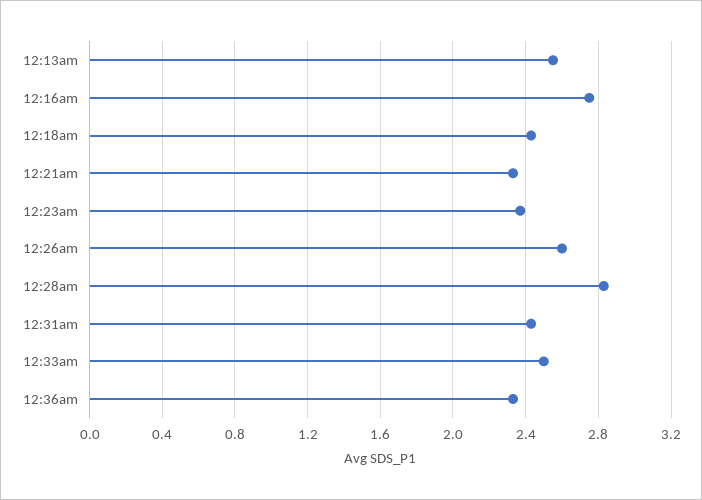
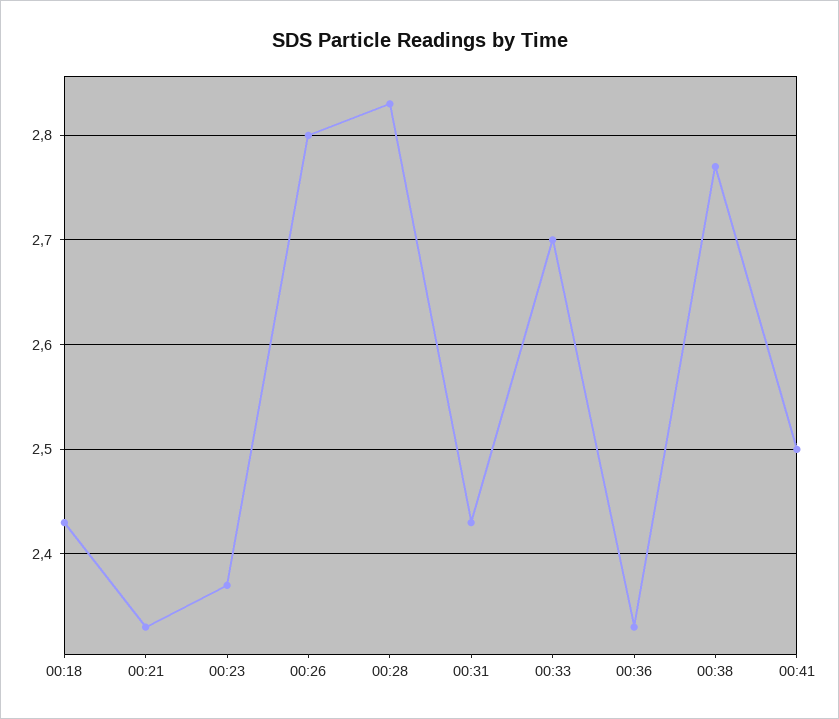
12:13am: 2.55 -> none
12:16am: 2.75 -> none
12:26am: 2.6 -> 2.8
12:33am: 2.5 -> 2.7
00:38: none -> 2.77
00:41: none -> 2.5

